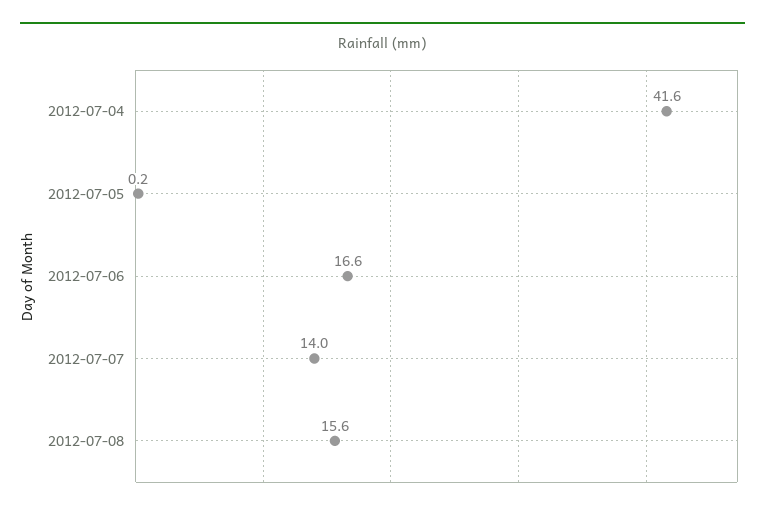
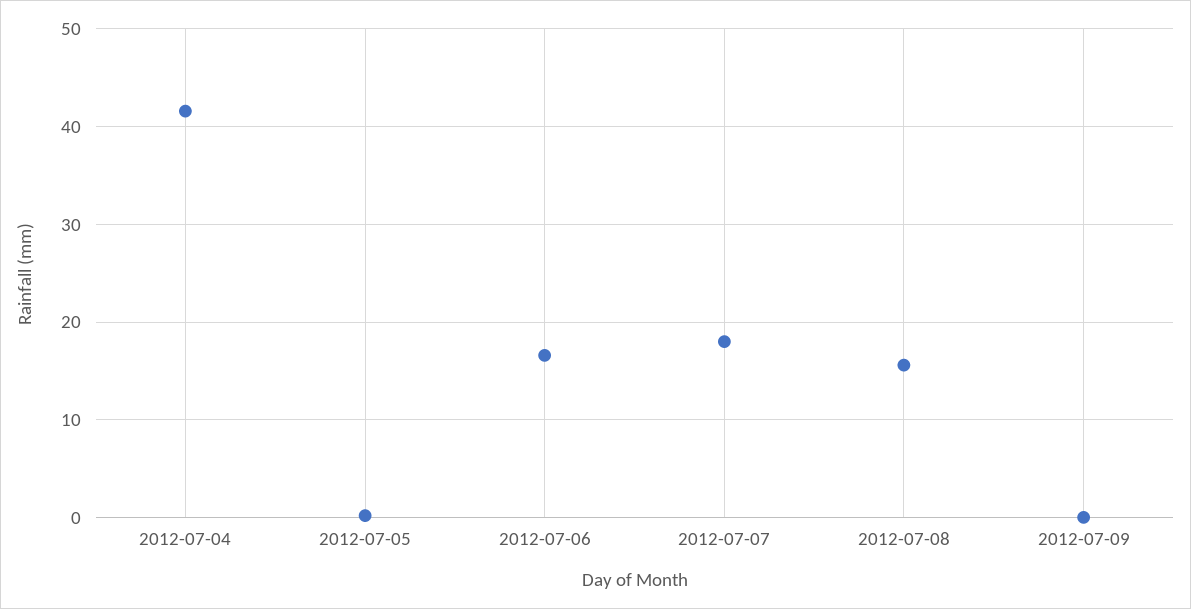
2012-07-07: 14 -> 18
2012-07-09: none -> 0

